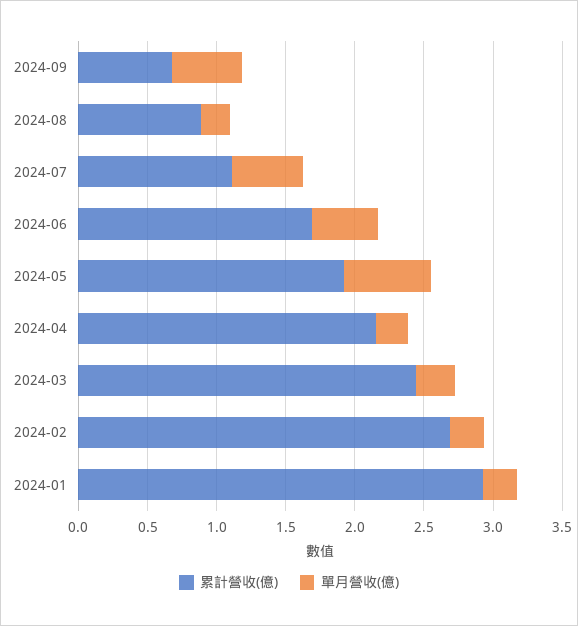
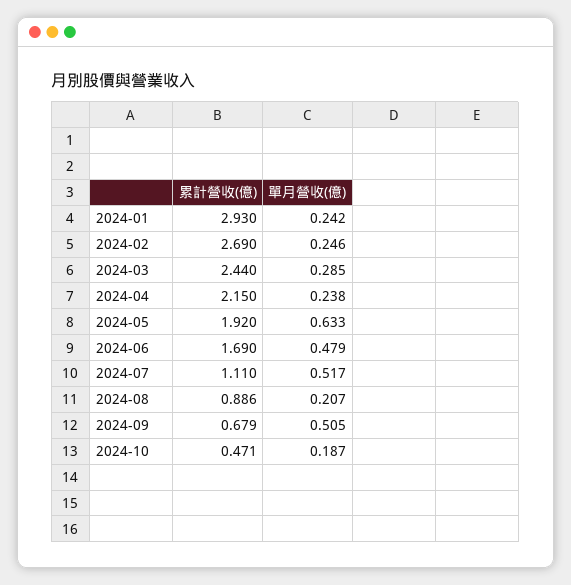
累計營收(億), 2024-10: none -> 0.471
單月營收(億), 2024-10: none -> 0.187

